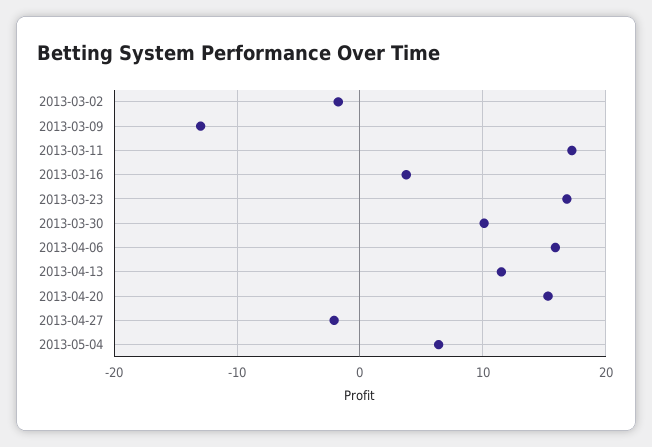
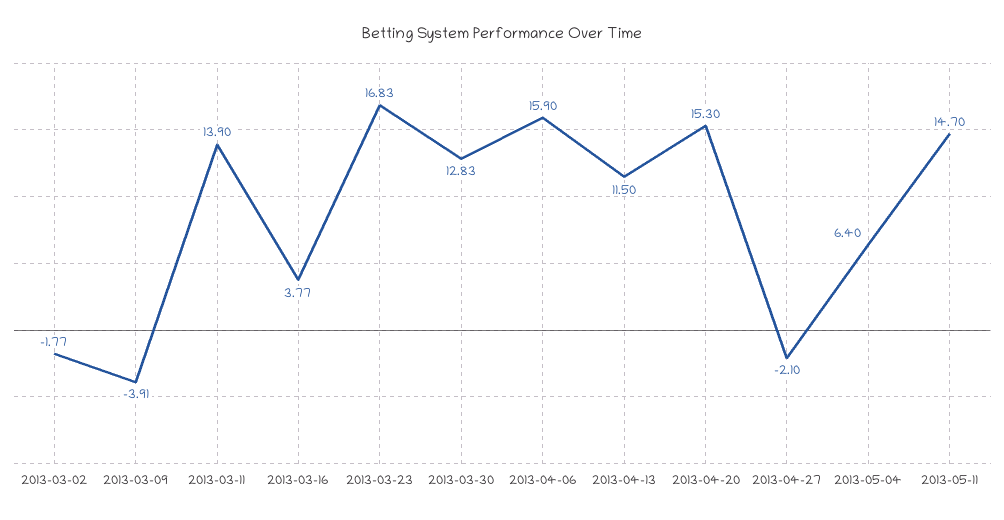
2013-03-09: -13 -> -3.91
2013-03-11: 17 -> 13.9
2013-03-30: 10 -> 12.83
2013-05-11: none -> 14.7

